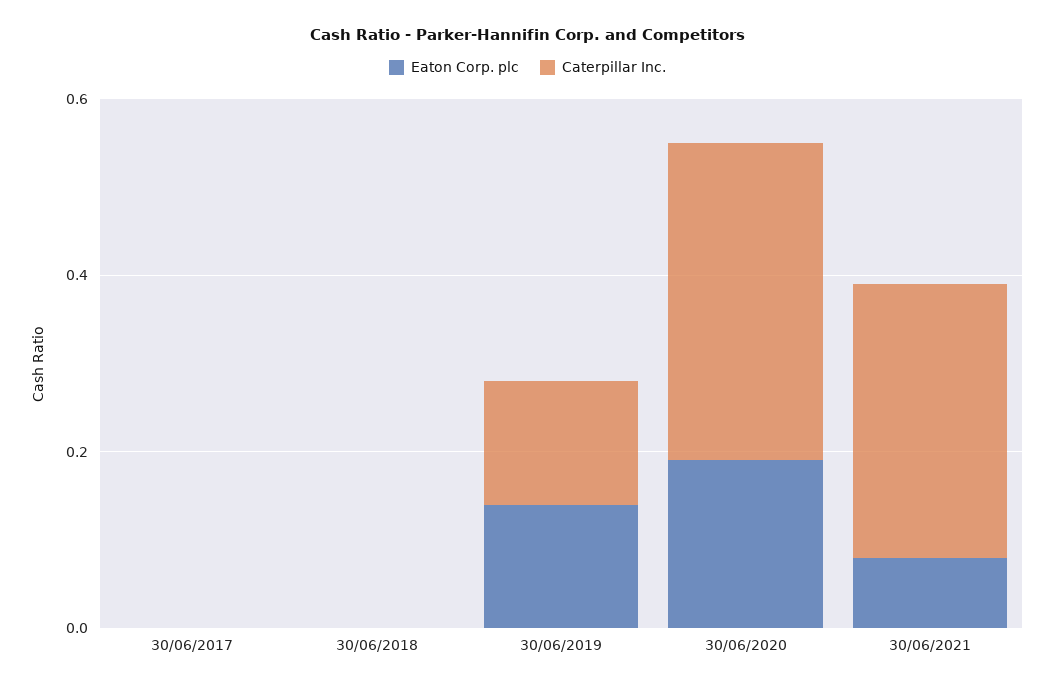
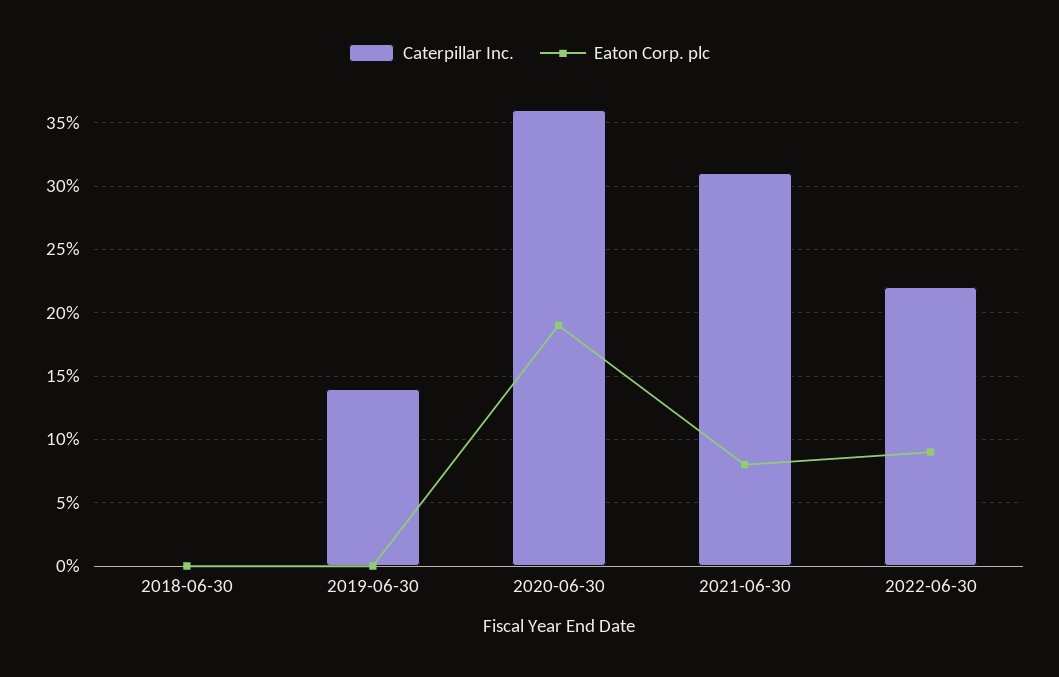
Eaton Corp. plc, 30/06/2017: 0 -> none
Caterpillar Inc., 30/06/2017: 0 -> none
Eaton Corp. plc, 30/06/2019: 0.15 -> 0
Caterpillar Inc., 2022-06-30: none -> 0.22
Eaton Corp. plc, 2022-06-30: none -> 0.09

